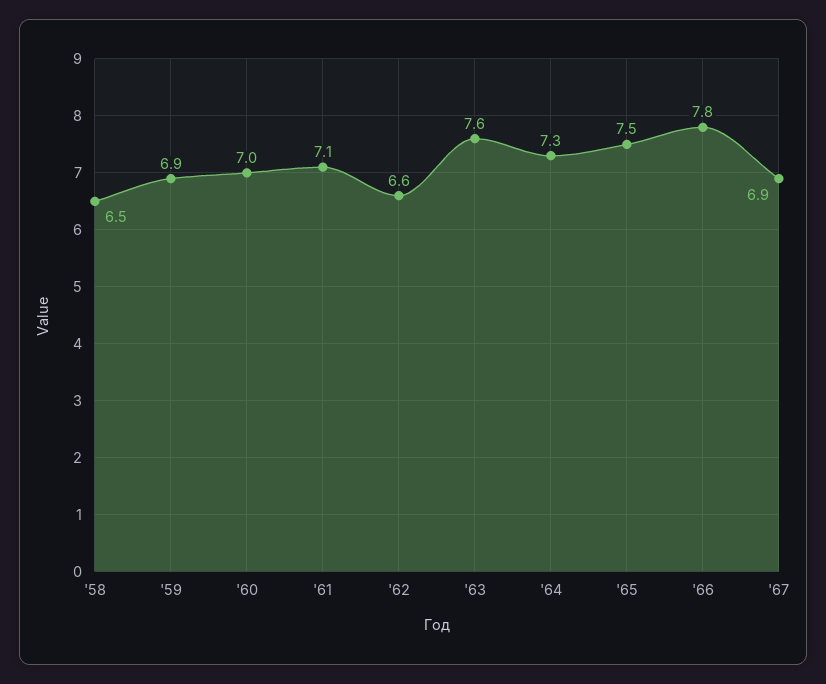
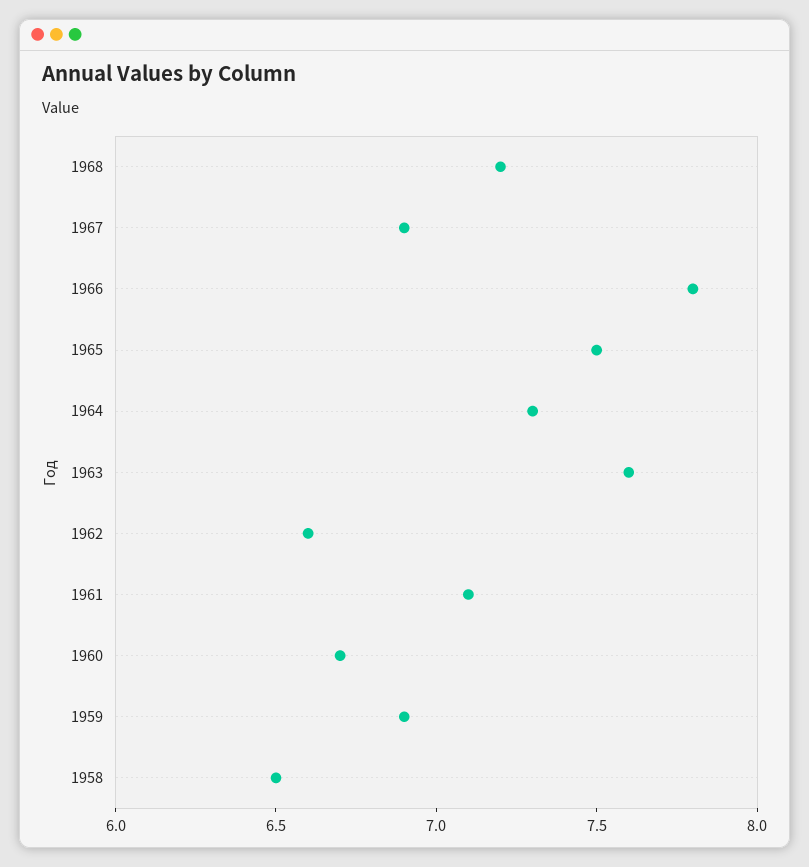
'60: 7 -> 6.7
1968: none -> 7.2

